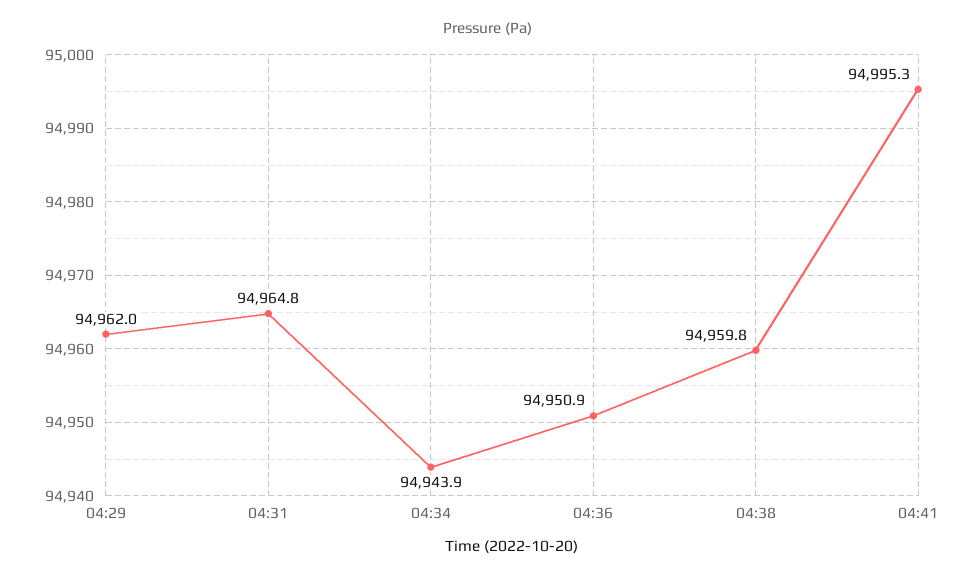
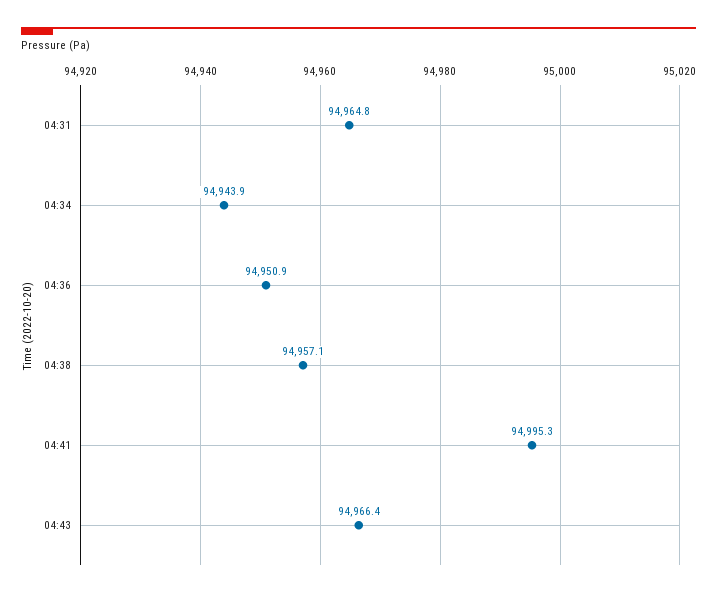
04:29: 94962 -> none
04:38: 94959.8 -> 94957.1
04:43: none -> 94966.4

